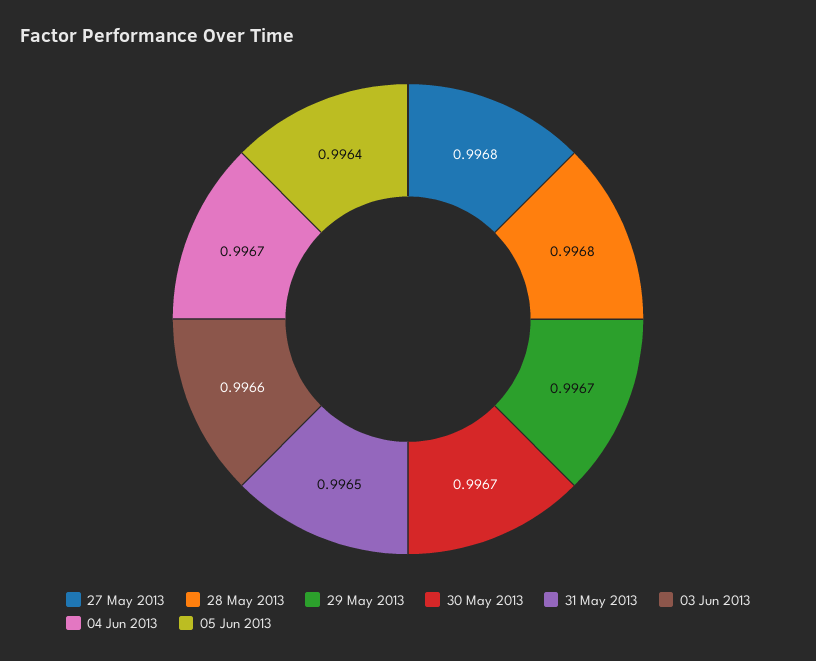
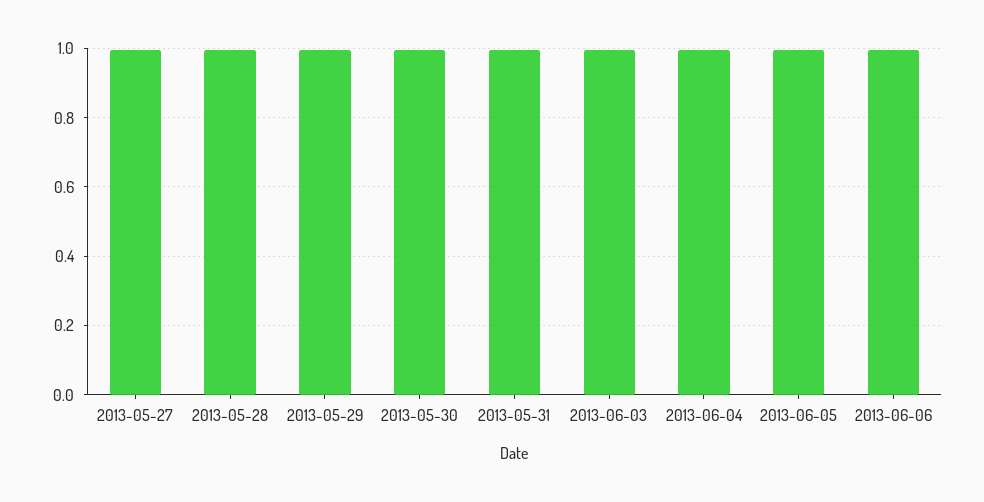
2013-06-06: none -> 1

